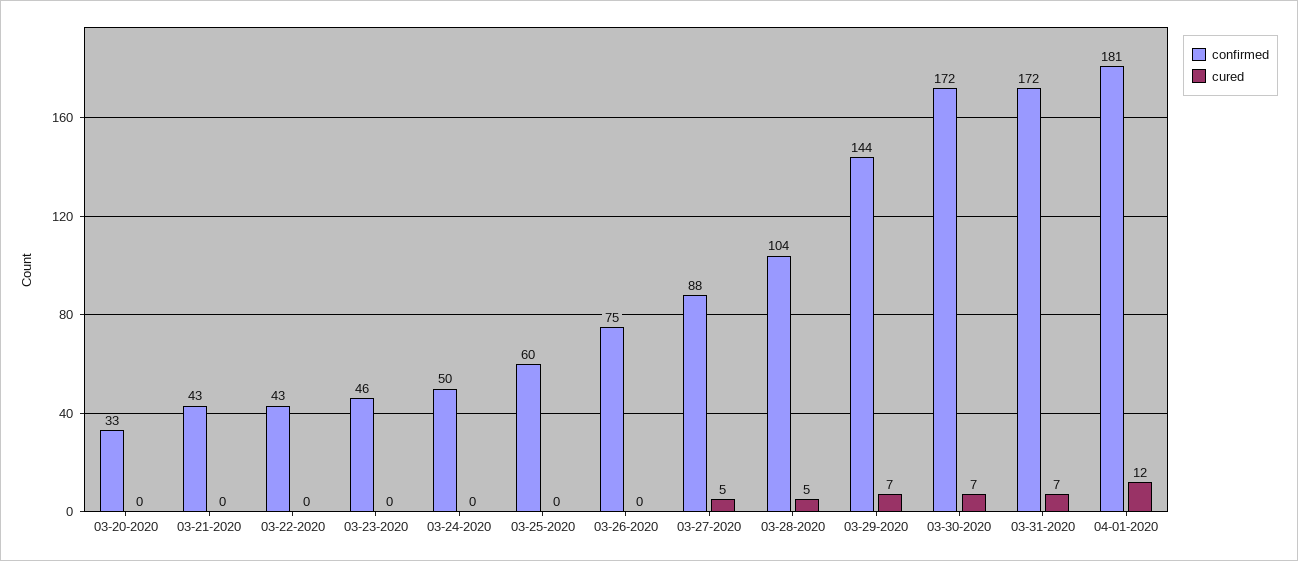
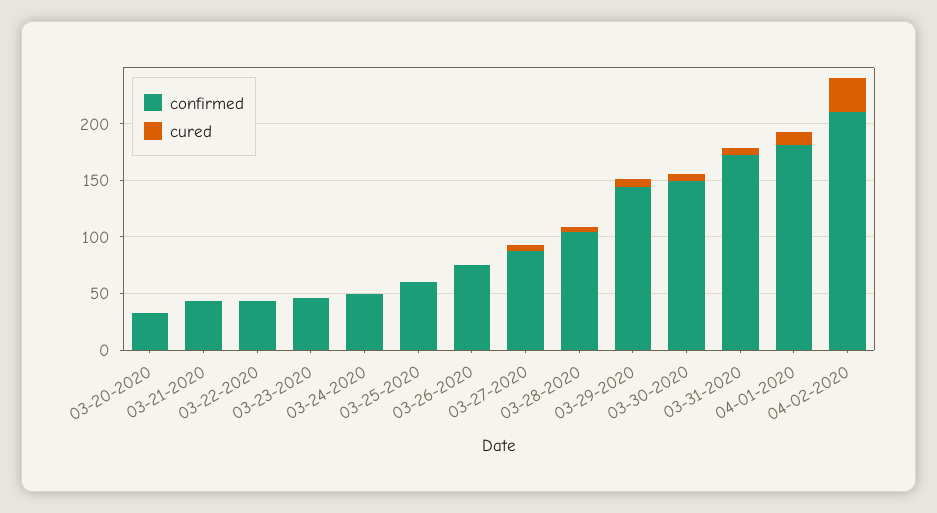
confirmed, 03-30-2020: 172 -> 150
confirmed, 04-02-2020: none -> 210
cured, 04-02-2020: none -> 30

